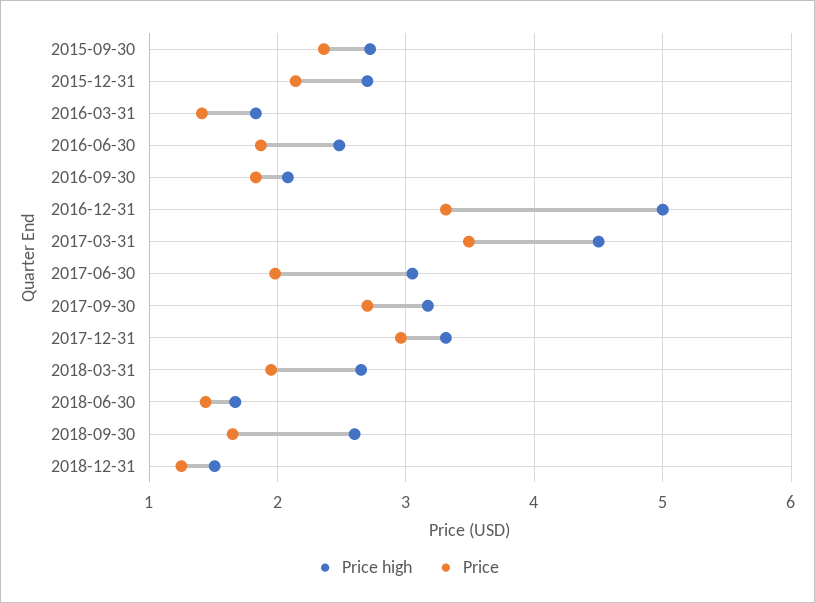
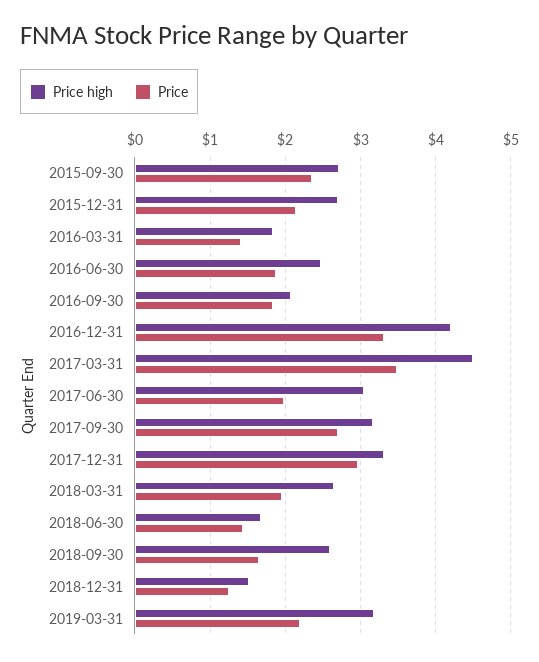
Price high, 2016-12-31: 5 -> 4.2
Price high, 2019-03-31: none -> 3.2
Price, 2019-03-31: none -> 2.2

